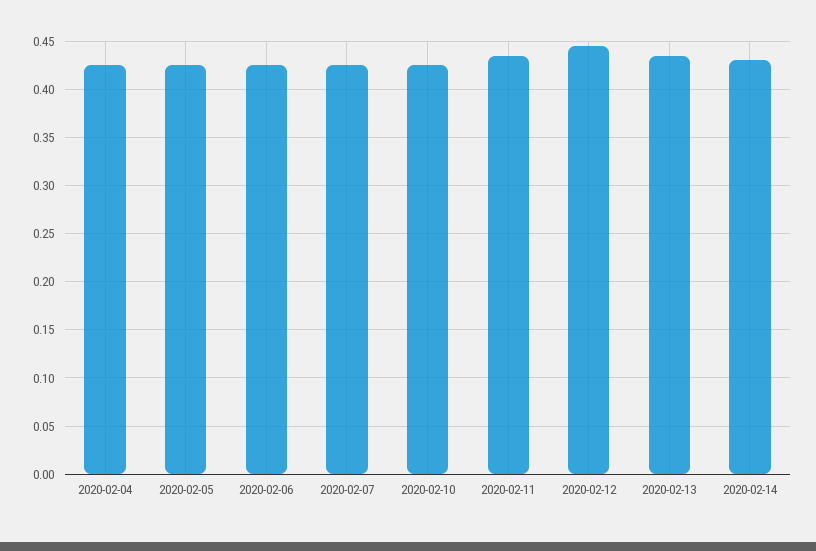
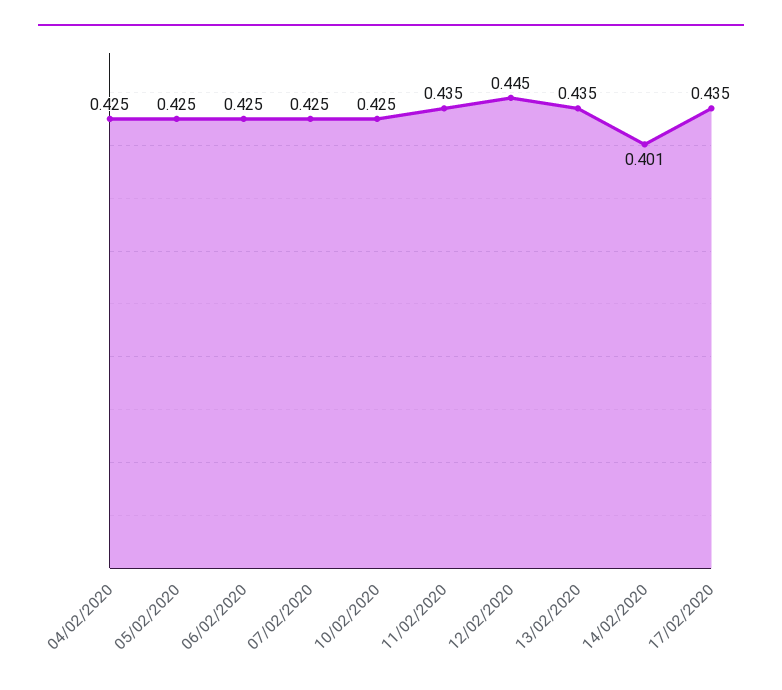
2020-02-14: 0.43 -> 0.401
17/02/2020: none -> 0.435

